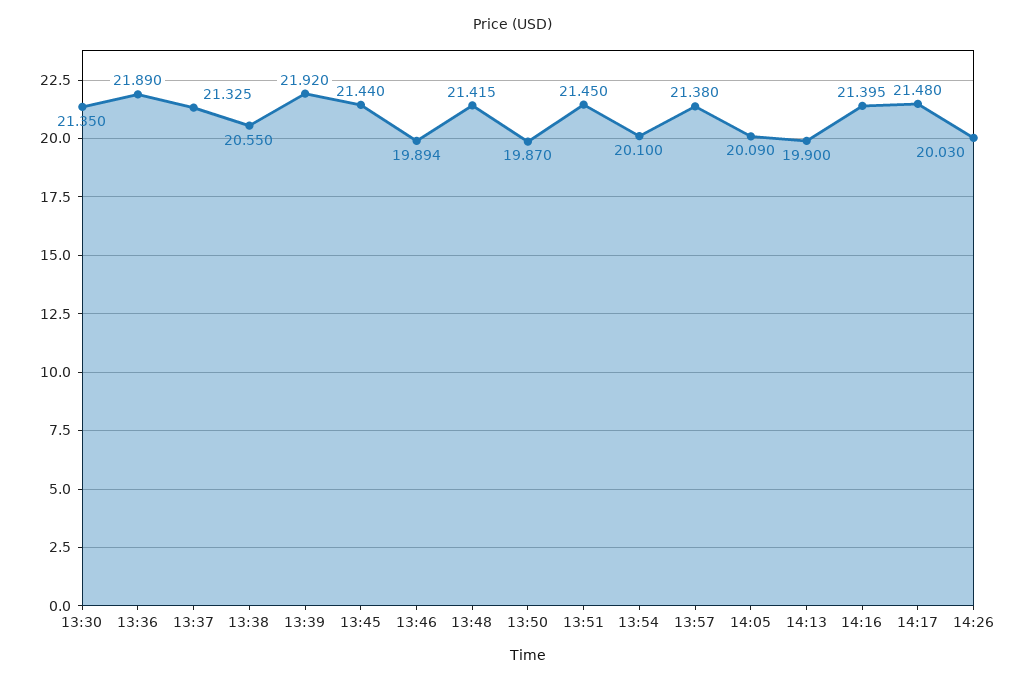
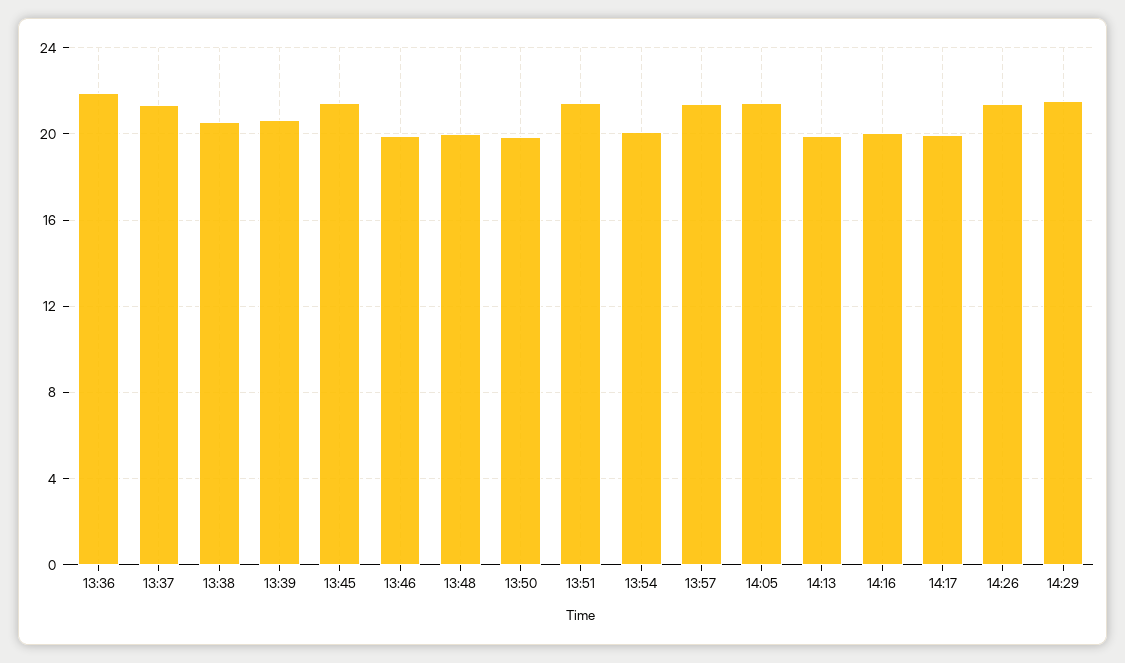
13:30: 21.35 -> none
13:39: 21.92 -> 20.5
13:48: 21.415 -> 20
14:05: 20.09 -> 21.5
14:16: 21.395 -> 20
14:17: 21.48 -> 20
14:26: 20.03 -> 21.5
14:29: none -> 21.5

